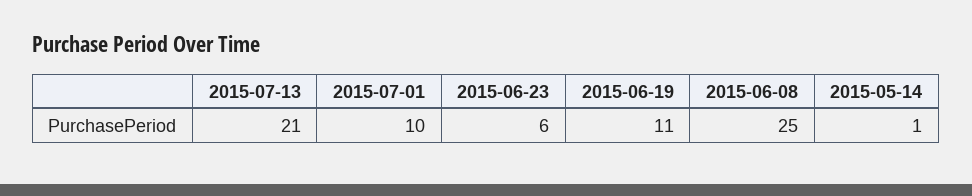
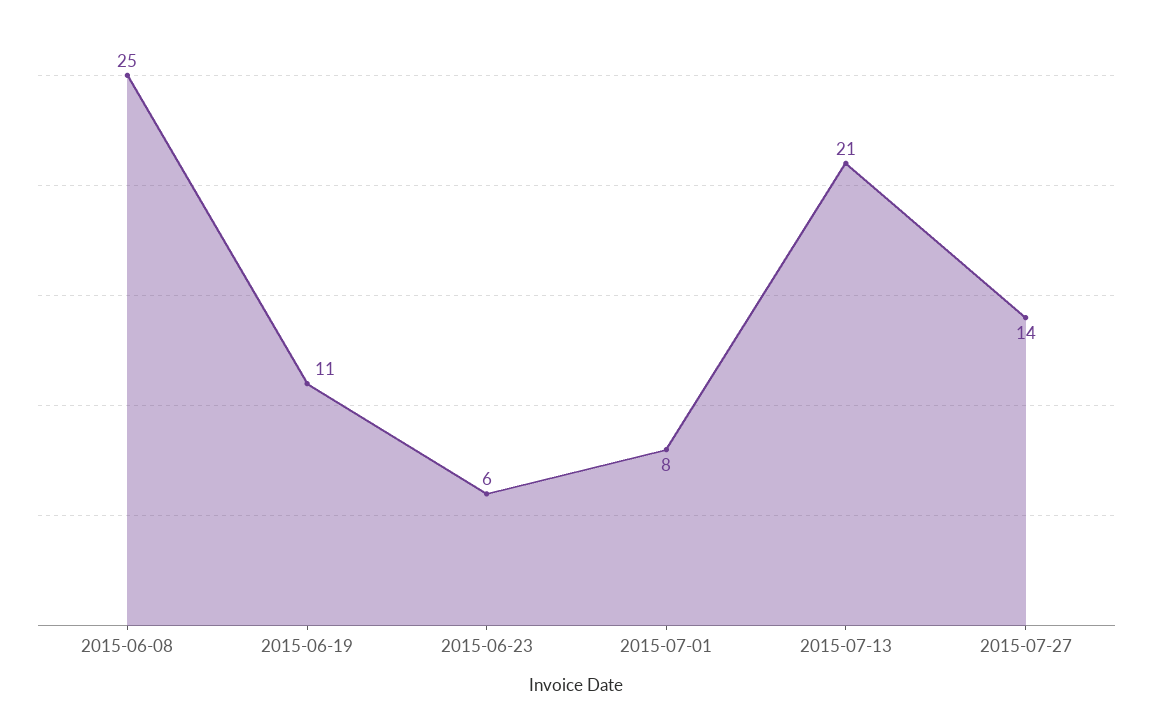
2015-07-01: 10 -> 8
2015-05-14: 1 -> none
2015-07-27: none -> 14

